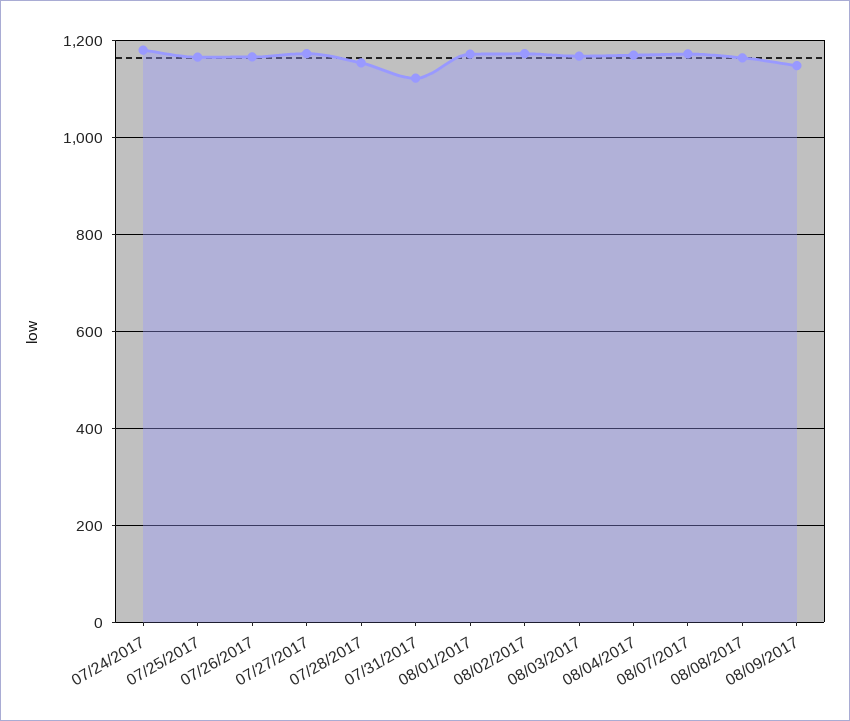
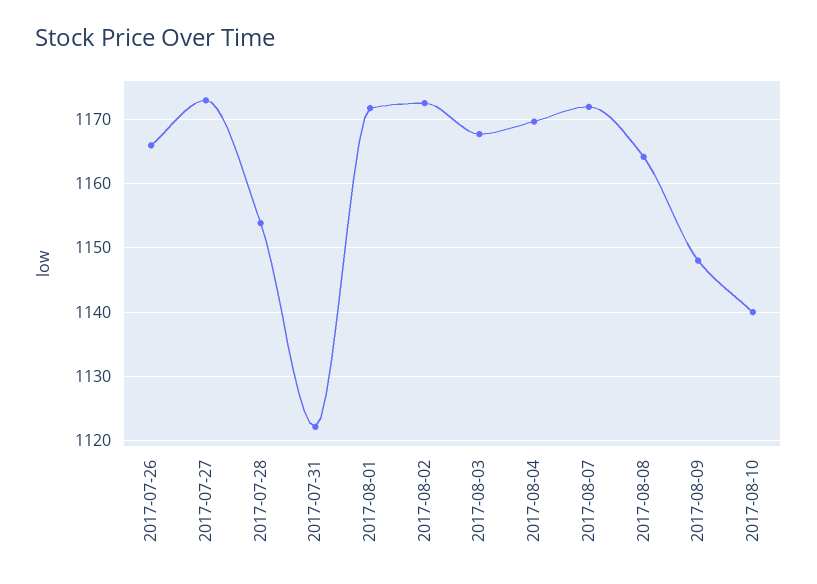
07/24/2017: 1180 -> none
07/25/2017: 1160 -> none
2017-08-10: none -> 1140

